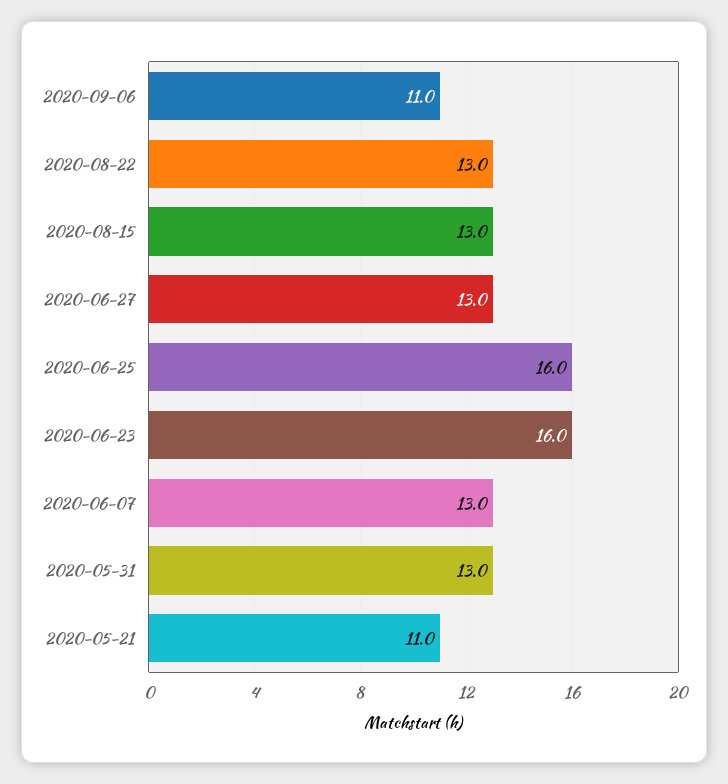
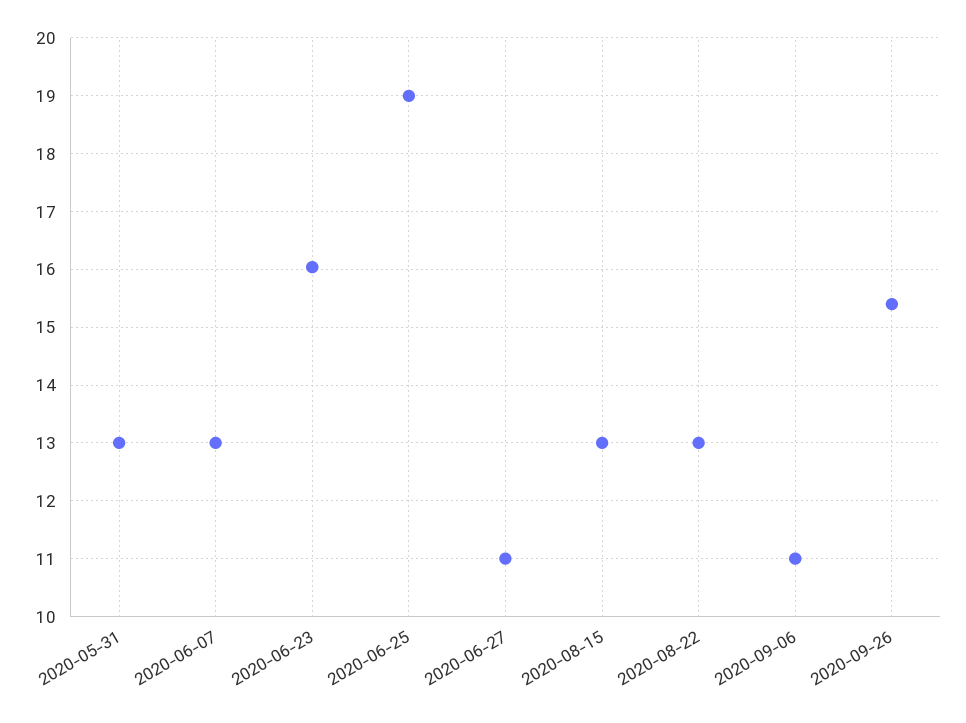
2020-06-27: 13 -> 11
2020-06-25: 16 -> 19
2020-05-21: 11 -> none
2020-09-26: none -> 15.4

